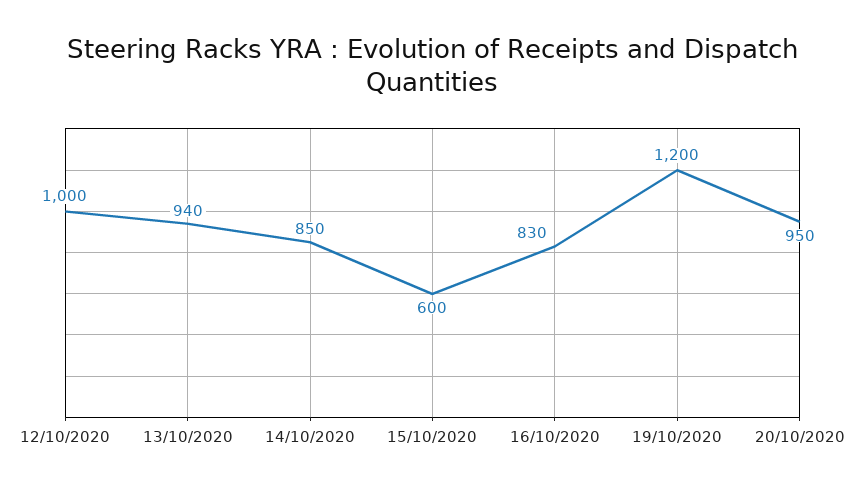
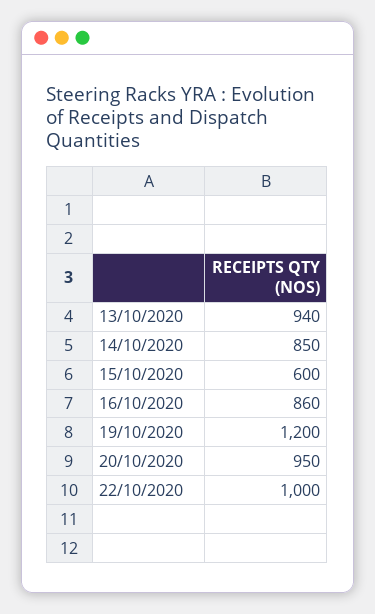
12/10/2020: 1000 -> none
16/10/2020: 830 -> 860
22/10/2020: none -> 1000

